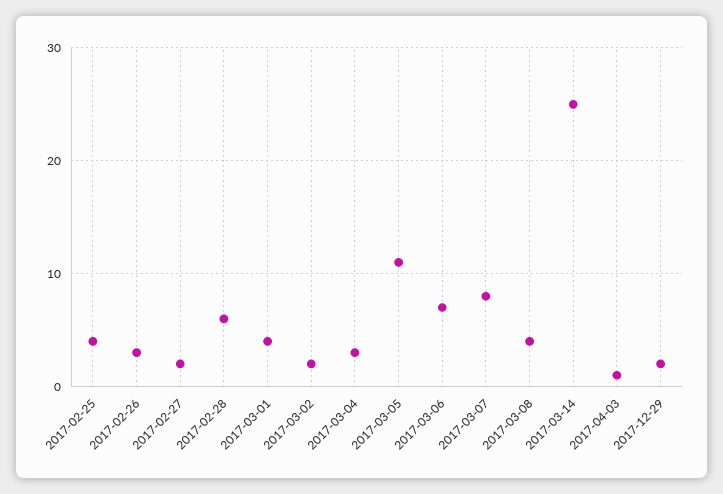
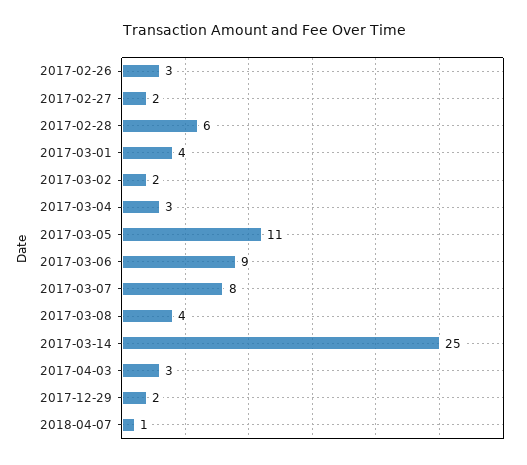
2017-02-25: 4 -> none
2017-03-06: 7 -> 9
2017-04-03: 1 -> 3
2018-04-07: none -> 1

